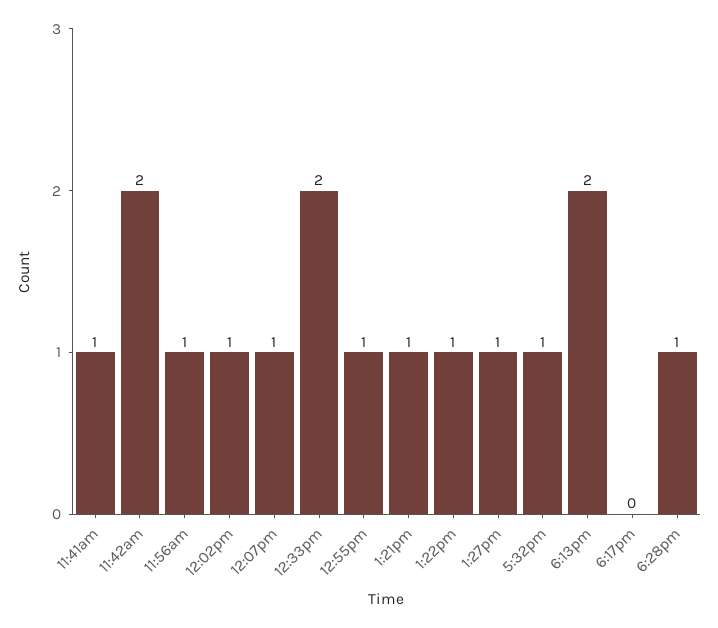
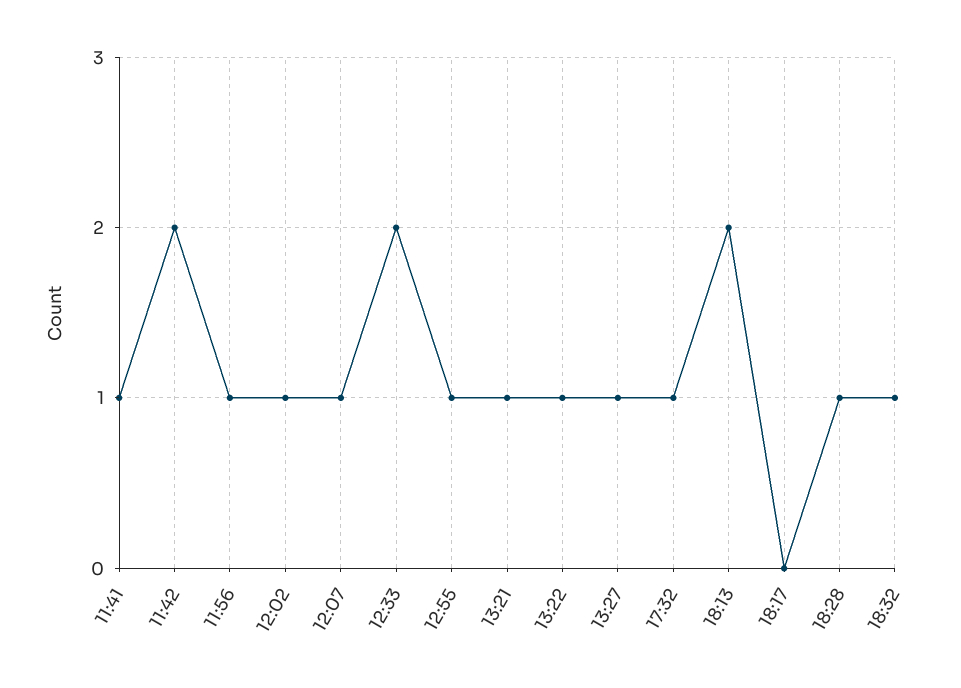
18:32: none -> 1

